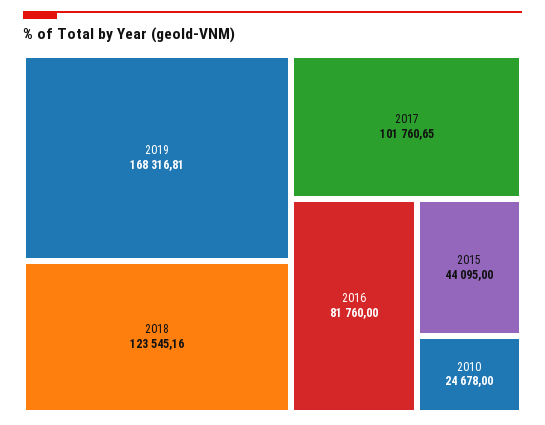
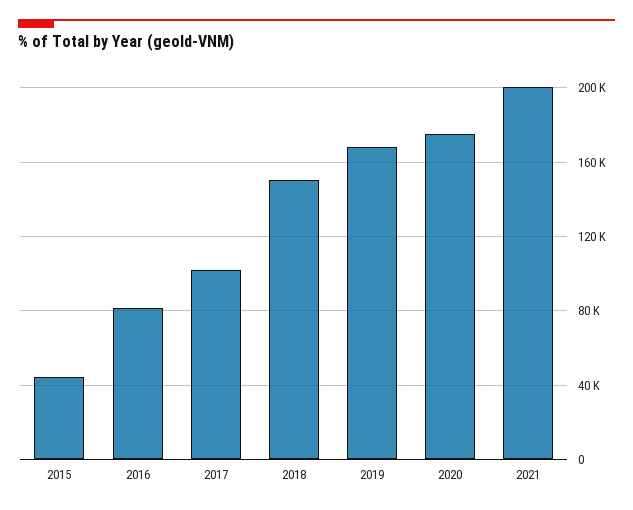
2018: 123545.16 -> 150000
2010: 24678 -> none
2020: none -> 175000
2021: none -> 200000

